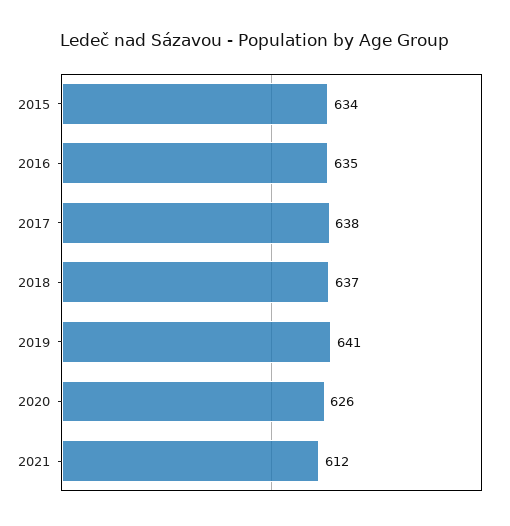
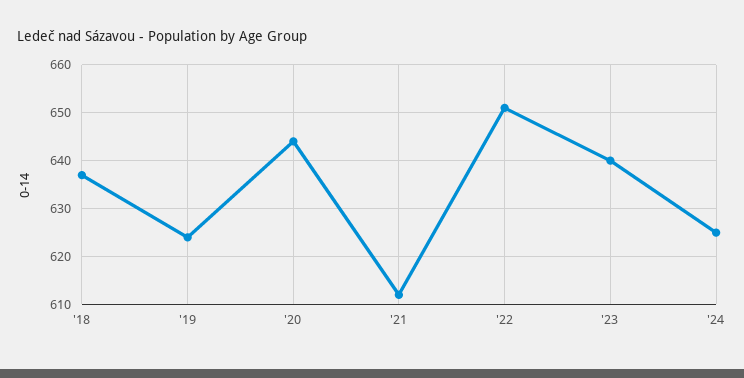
2015: 634 -> none
2016: 635 -> none
2017: 638 -> none
2019: 641 -> 625
2020: 626 -> 645
'22: none -> 650
'23: none -> 640
'24: none -> 625

